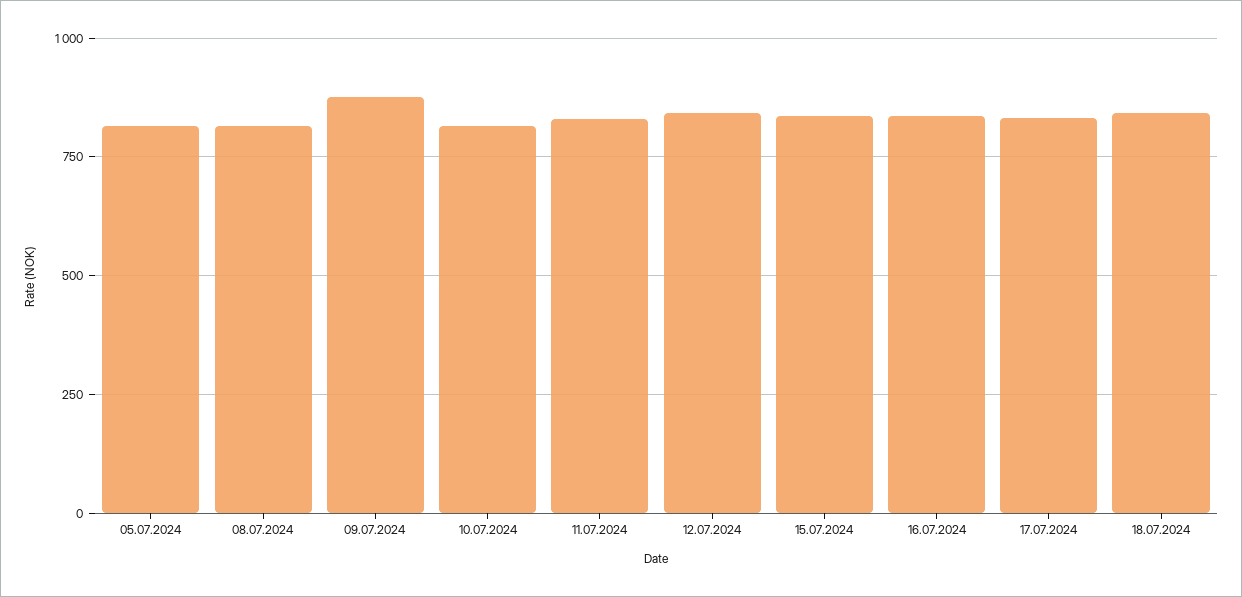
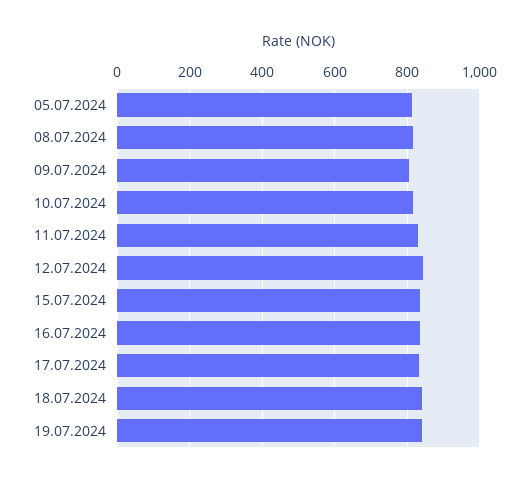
09.07.2024: 875 -> 800
19.07.2024: none -> 840

